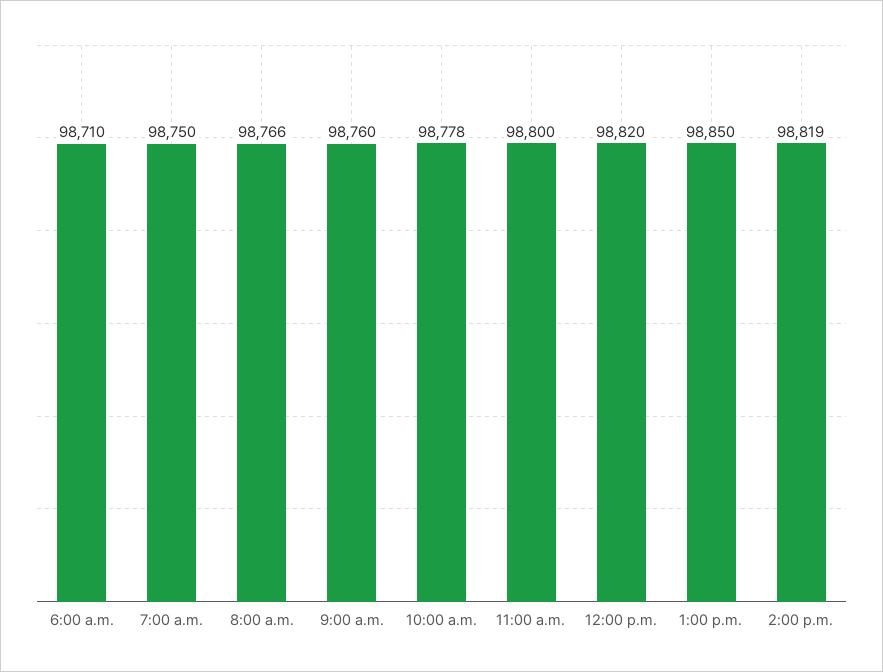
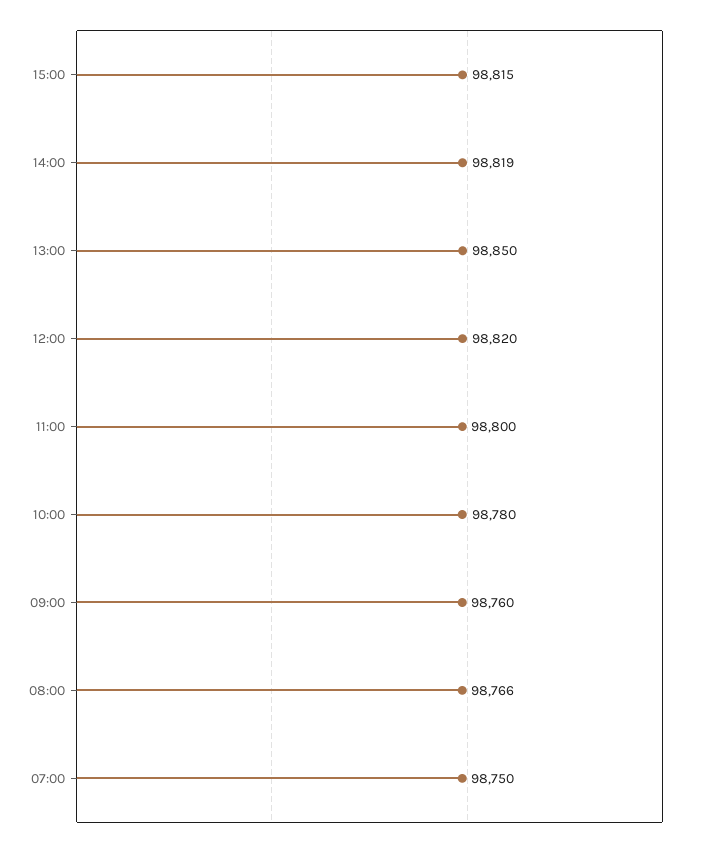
6:00 a.m.: 98710 -> none
10:00 a.m.: 98778 -> 98780
15:00: none -> 98815

